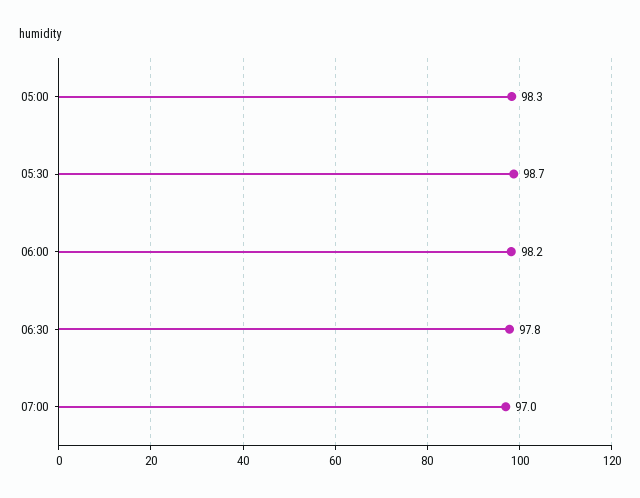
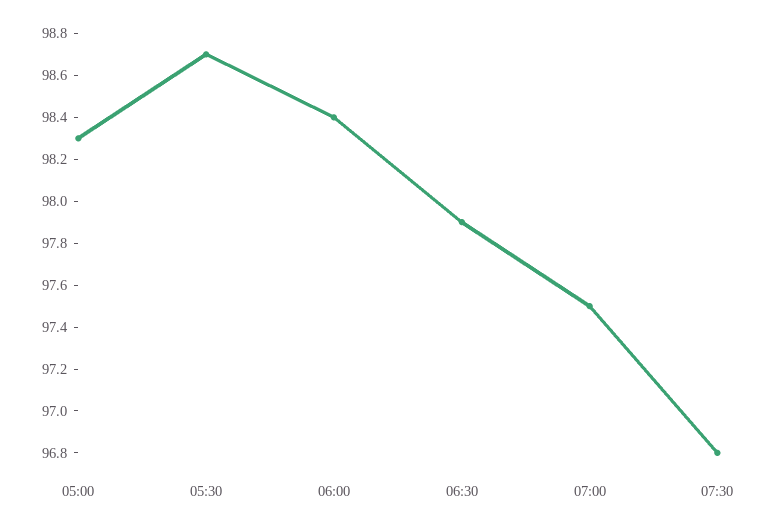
06:00: 98.2 -> 98.4
06:30: 97.8 -> 97.9
07:00: 97 -> 97.5
07:30: none -> 96.8

